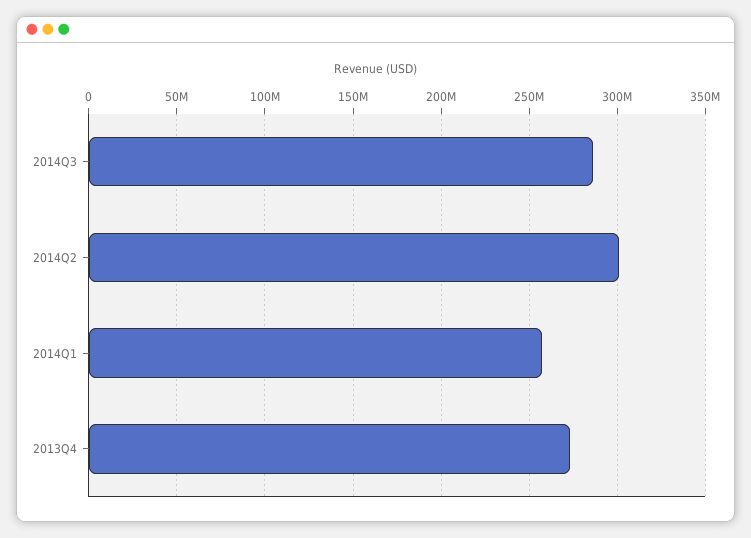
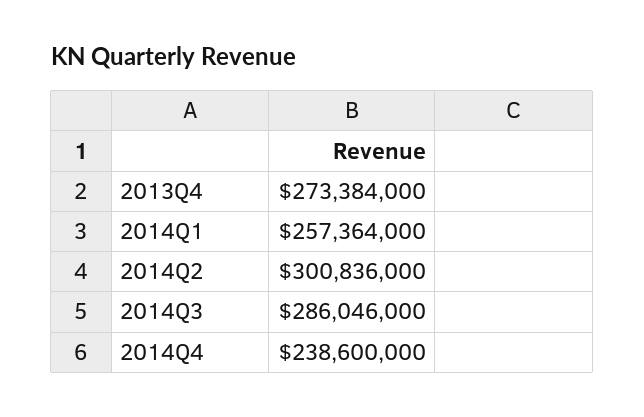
2014Q4: none -> 238600000

